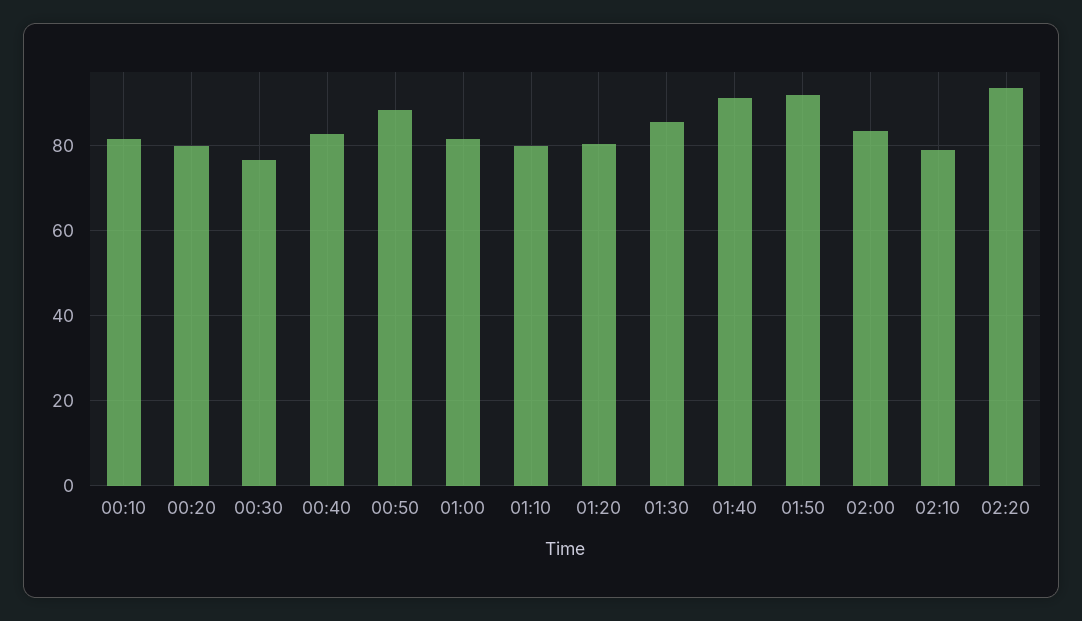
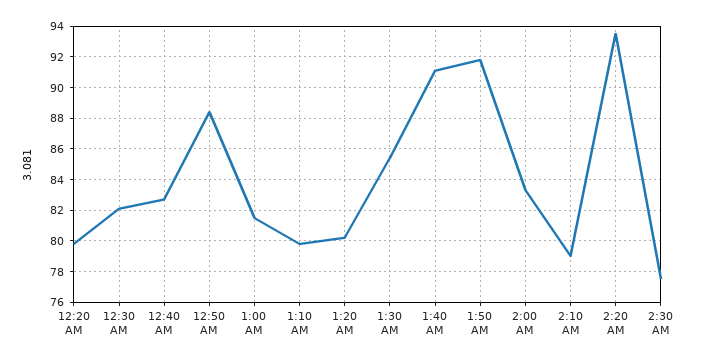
00:10: 82 -> none
00:30: 76 -> 82
2:30 AM: none -> 77.5

